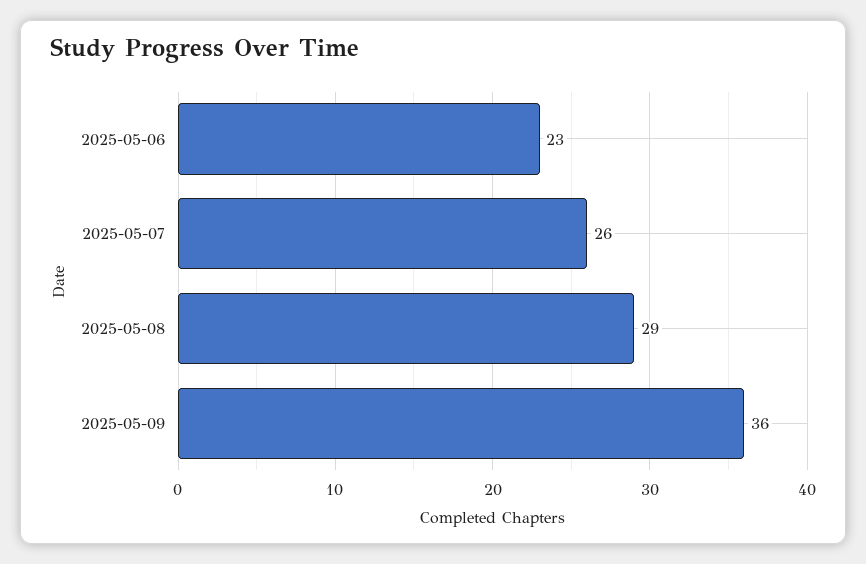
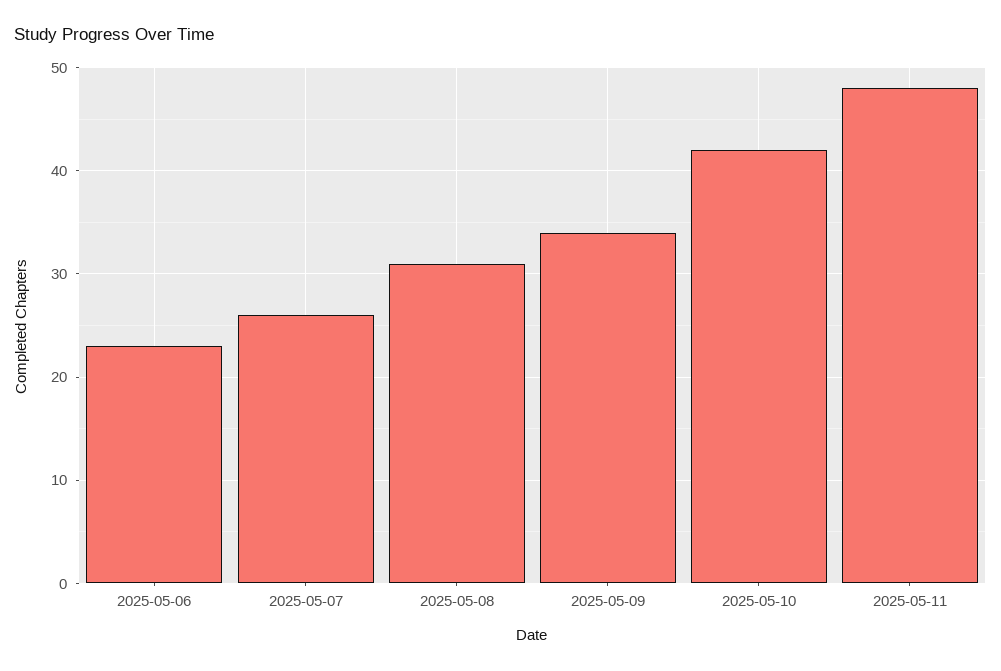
2025-05-08: 29 -> 31
2025-05-09: 36 -> 34
2025-05-10: none -> 42
2025-05-11: none -> 48

